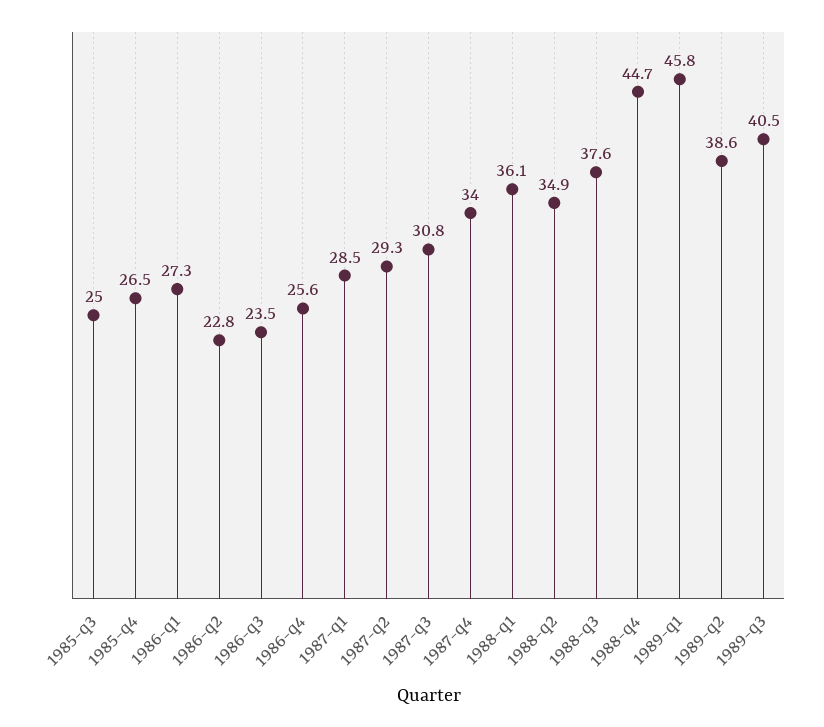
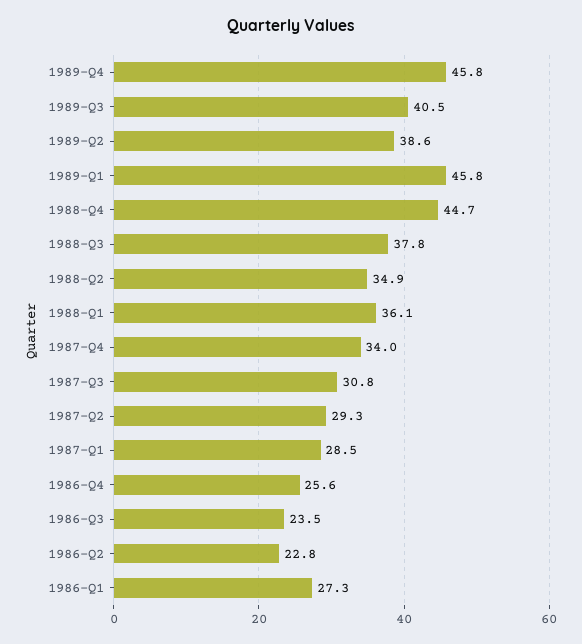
1985-q3: 25 -> none
1985-q4: 26.5 -> none
1988-q3: 37.6 -> 37.8
1989-Q4: none -> 45.8

